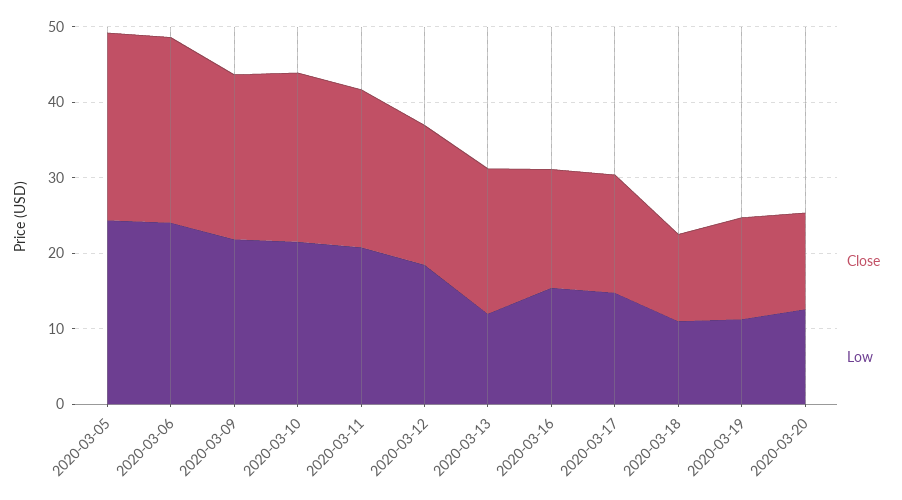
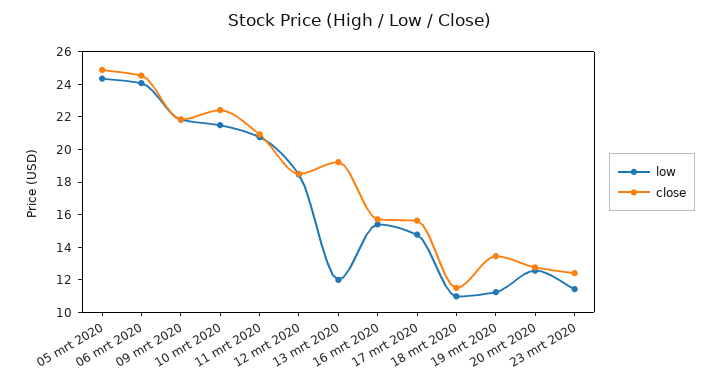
Low, 23 mrt 2020: none -> 11.5
Close, 23 mrt 2020: none -> 12.5

